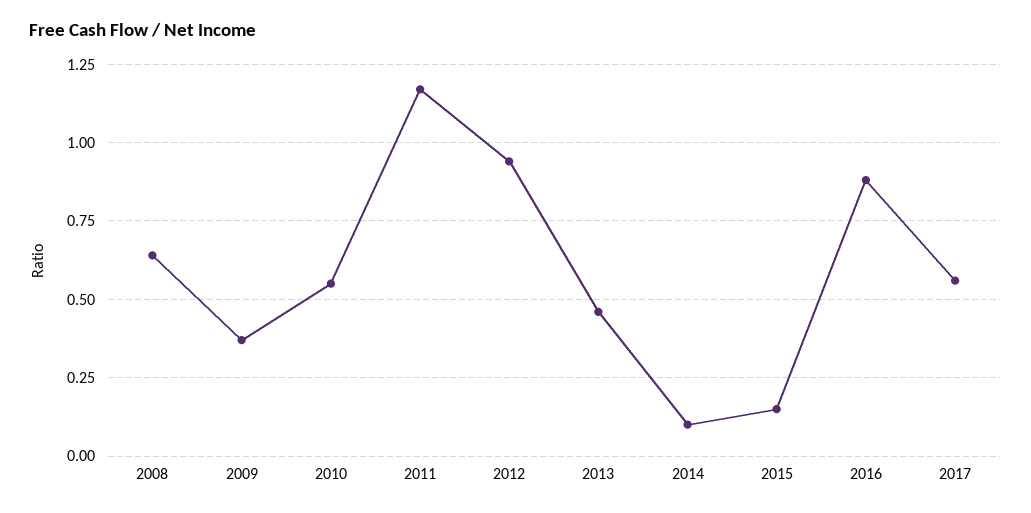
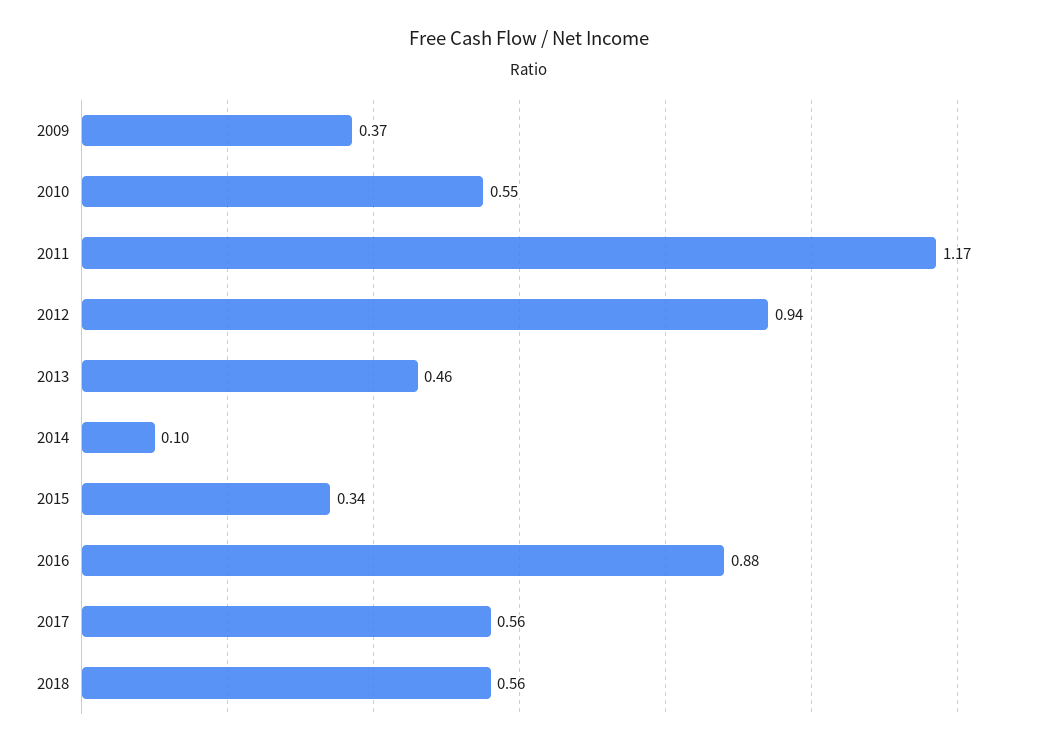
2008: 0.65 -> none
2015: 0.15 -> 0.34
2018: none -> 0.56

